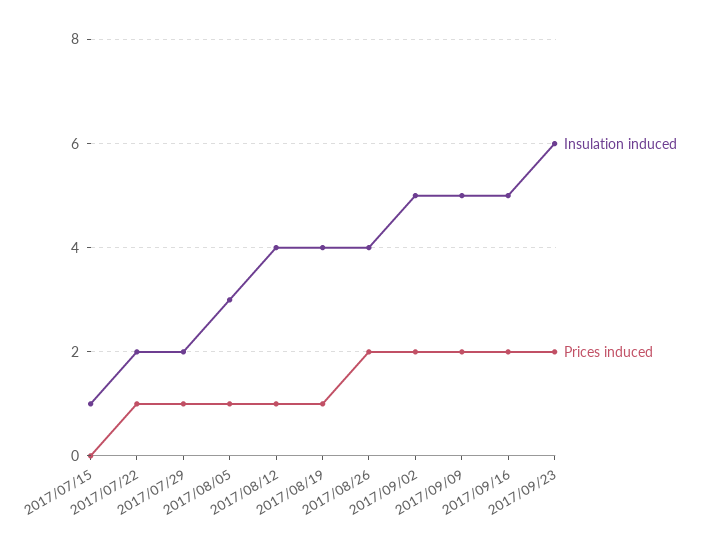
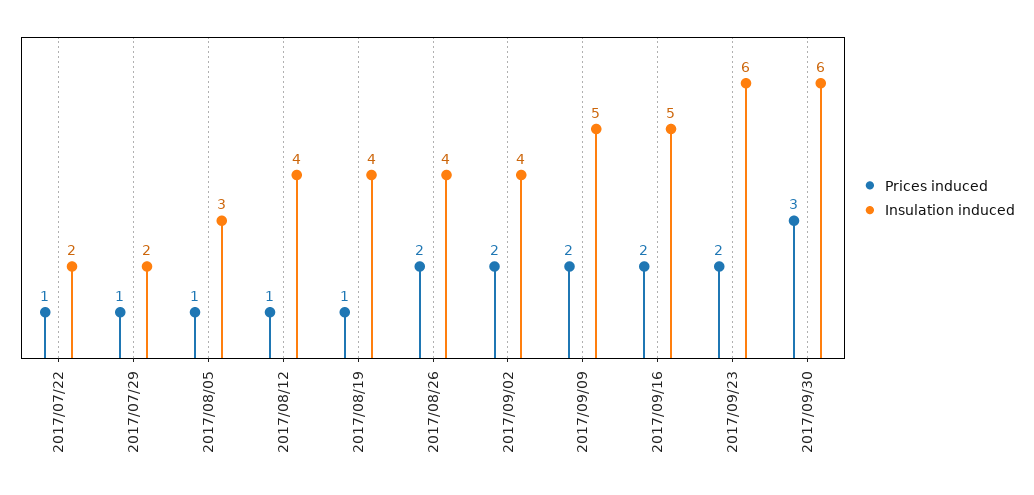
Insulation induced, 2017/07/15: 1 -> none
Prices induced, 2017/07/15: 0 -> none
Insulation induced, 2017/09/02: 5 -> 4
Prices induced, 2017/09/30: none -> 3
Insulation induced, 2017/09/30: none -> 6

